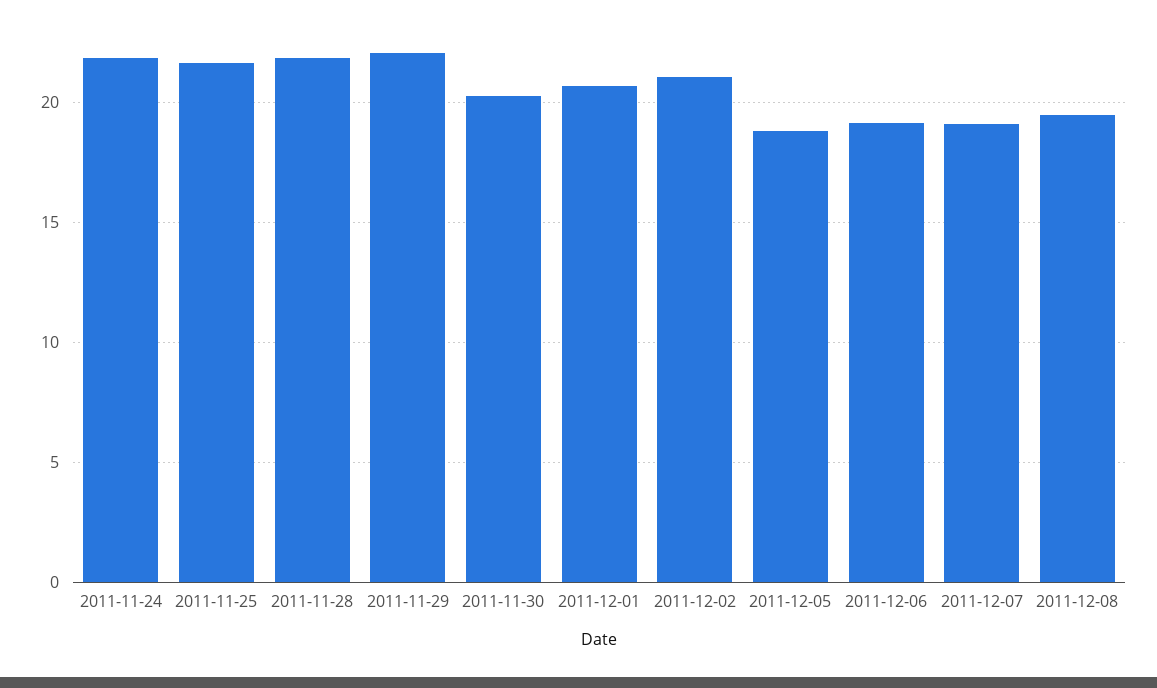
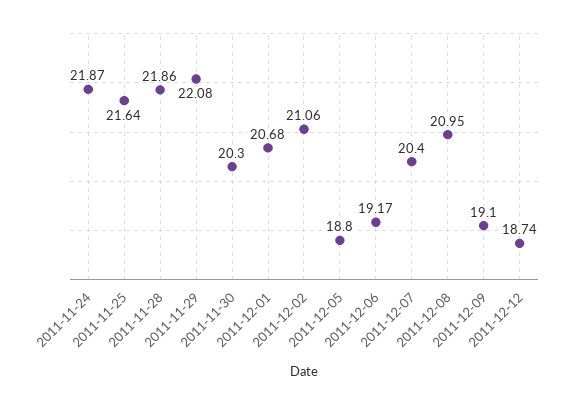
2011-12-07: 19 -> 20.4
2011-12-08: 19.5 -> 20.95
2011-12-09: none -> 19.1
2011-12-12: none -> 18.74

